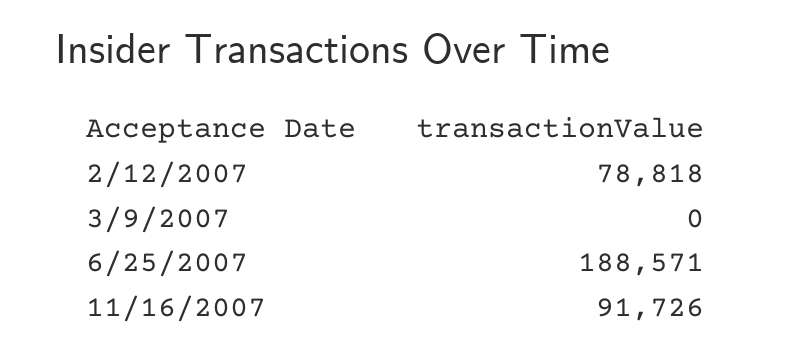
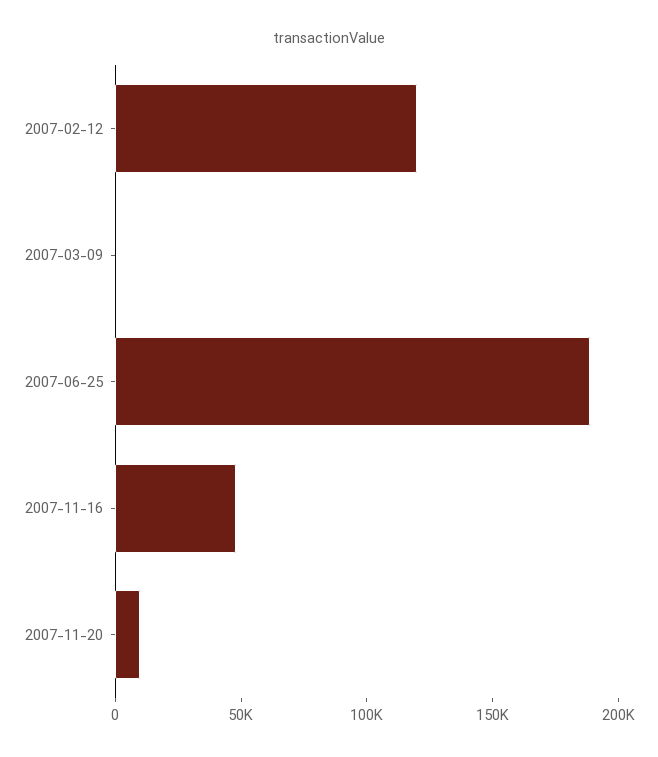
2/12/2007: 78818 -> 120000
11/16/2007: 91726 -> 50000
2007-11-20: none -> 10000

